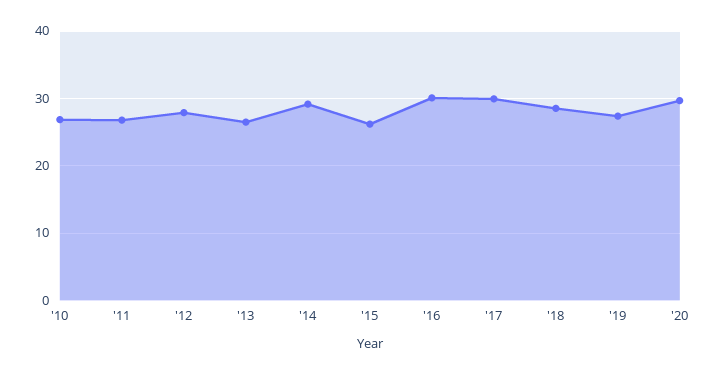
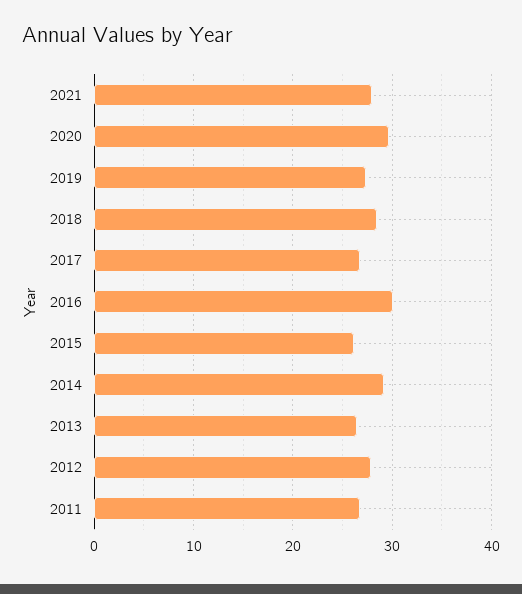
'10: 27 -> none
'17: 30 -> 27
2021: none -> 28

